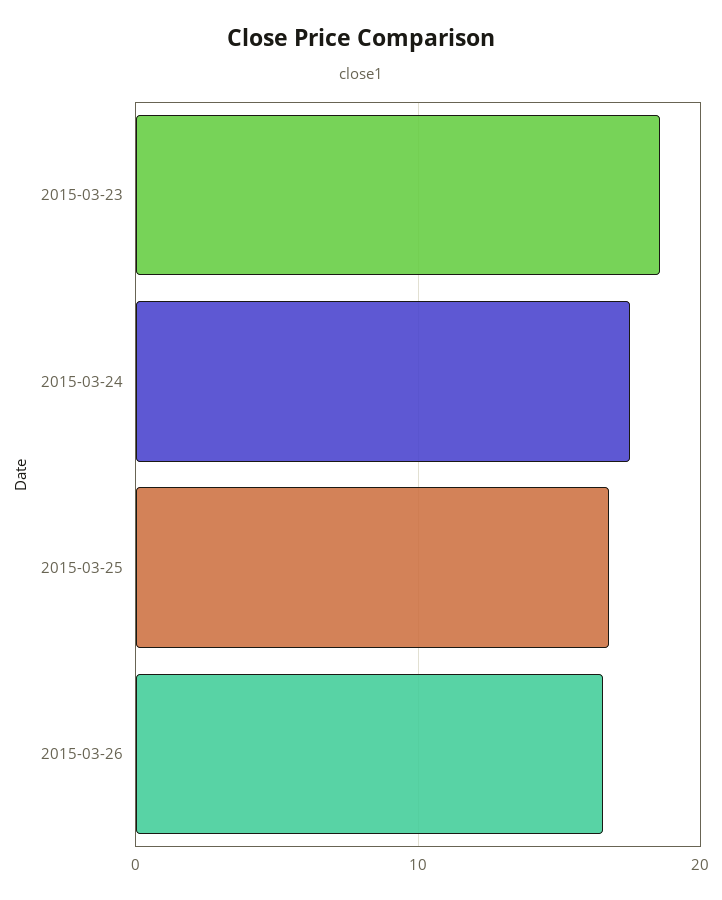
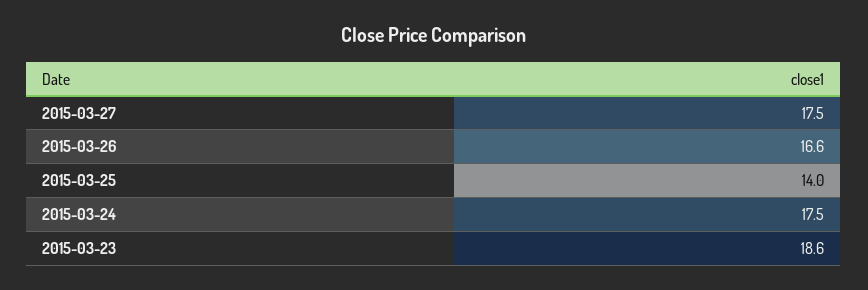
2015-03-25: 17 -> 14
2015-03-27: none -> 17.5

